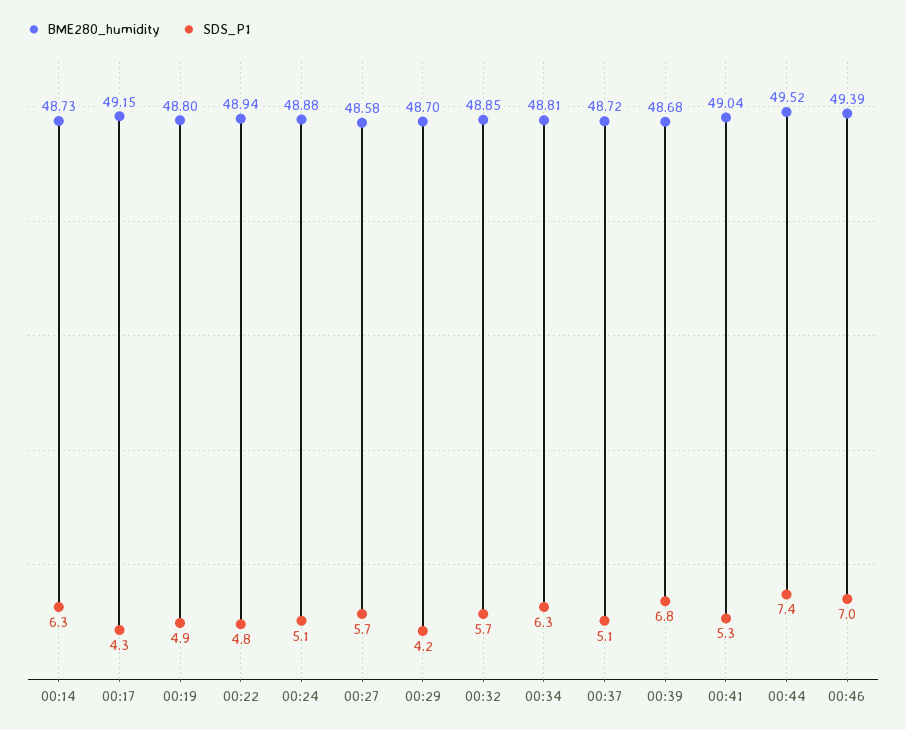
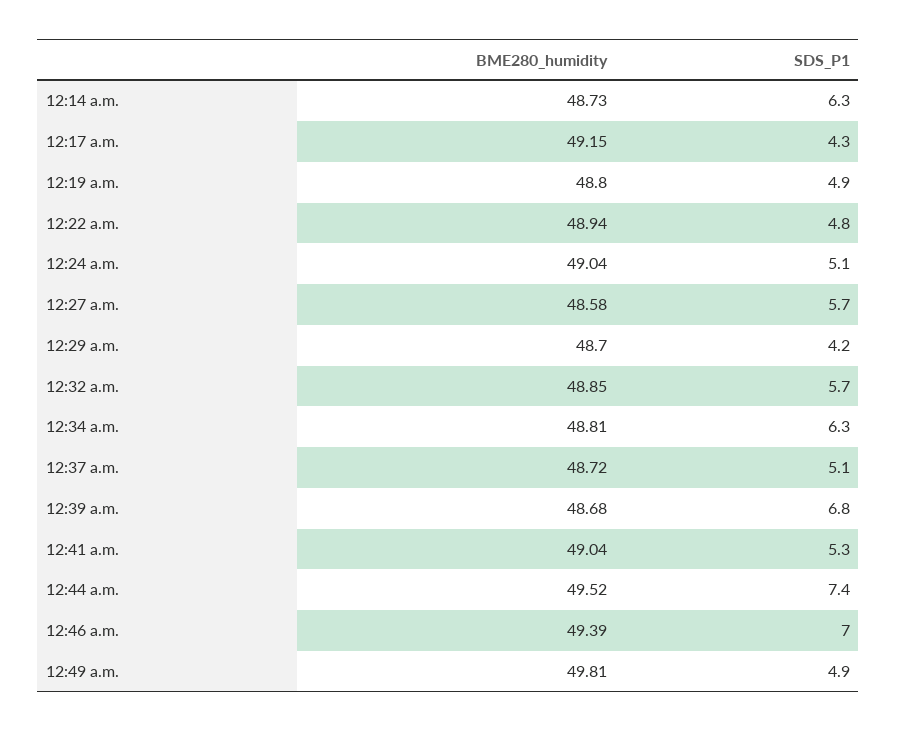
BME280_humidity, 00:24: 48.88 -> 49.04
BME280_humidity, 12:49 a.m.: none -> 49.81
SDS_P1, 12:49 a.m.: none -> 4.9

